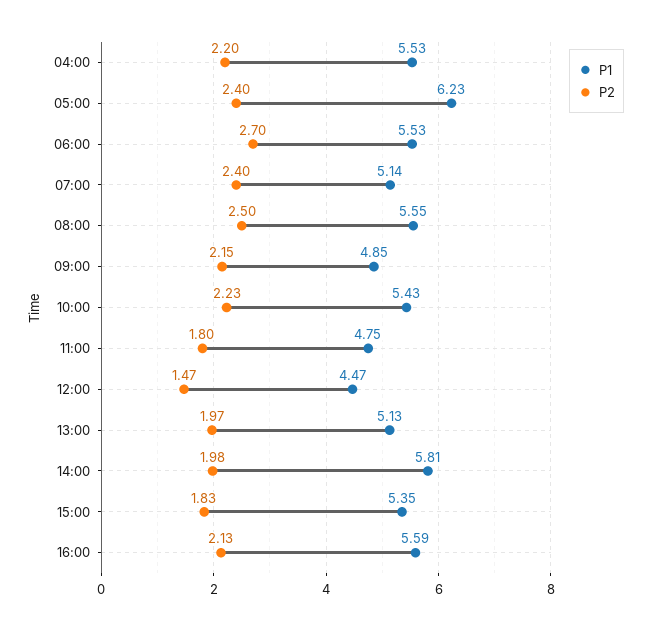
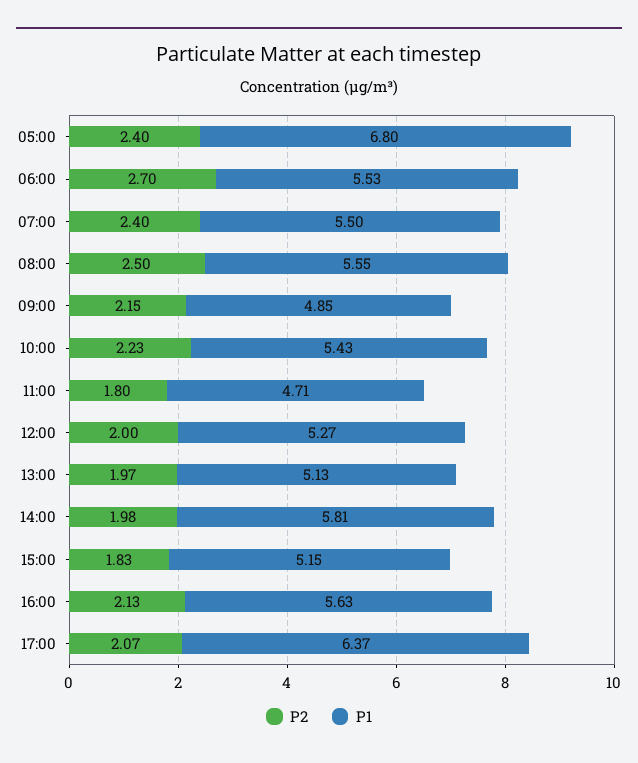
P1, 04:00: 5.53 -> none
P2, 04:00: 2.2 -> none
P1, 05:00: 6.23 -> 6.8
P1, 07:00: 5.14 -> 5.5
P1, 11:00: 4.75 -> 4.71
P1, 12:00: 4.47 -> 5.27
P2, 12:00: 1.47 -> 2
P1, 15:00: 5.35 -> 5.15
P1, 16:00: 5.59 -> 5.63
P2, 17:00: none -> 2.07
P1, 17:00: none -> 6.37

